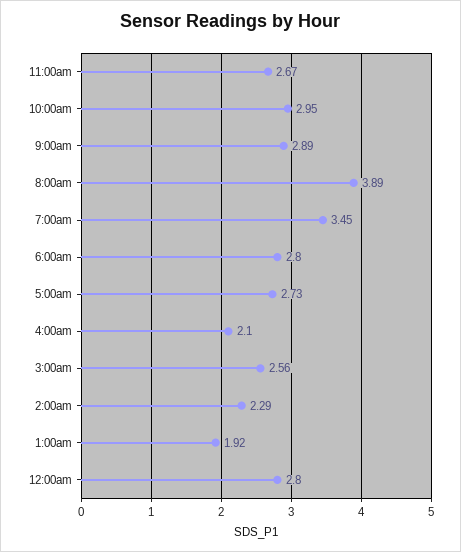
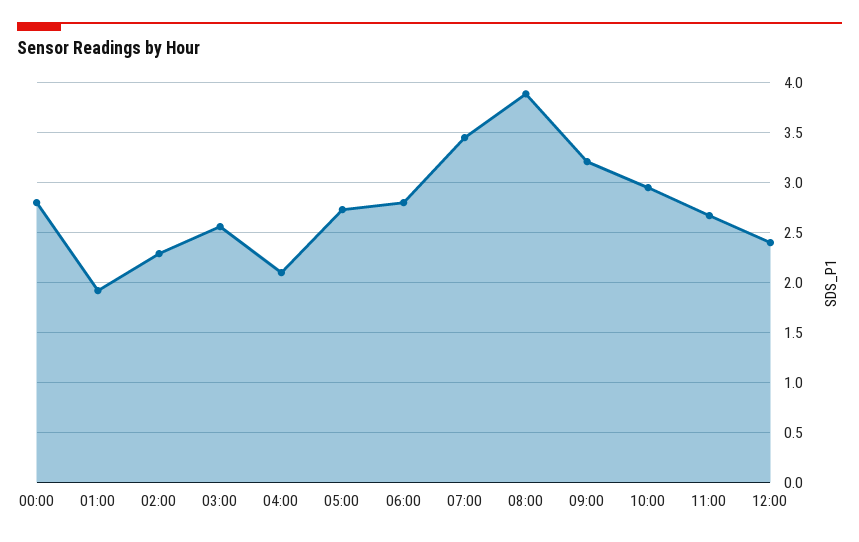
9:00am: 2.89 -> 3.2
12:00: none -> 2.4

